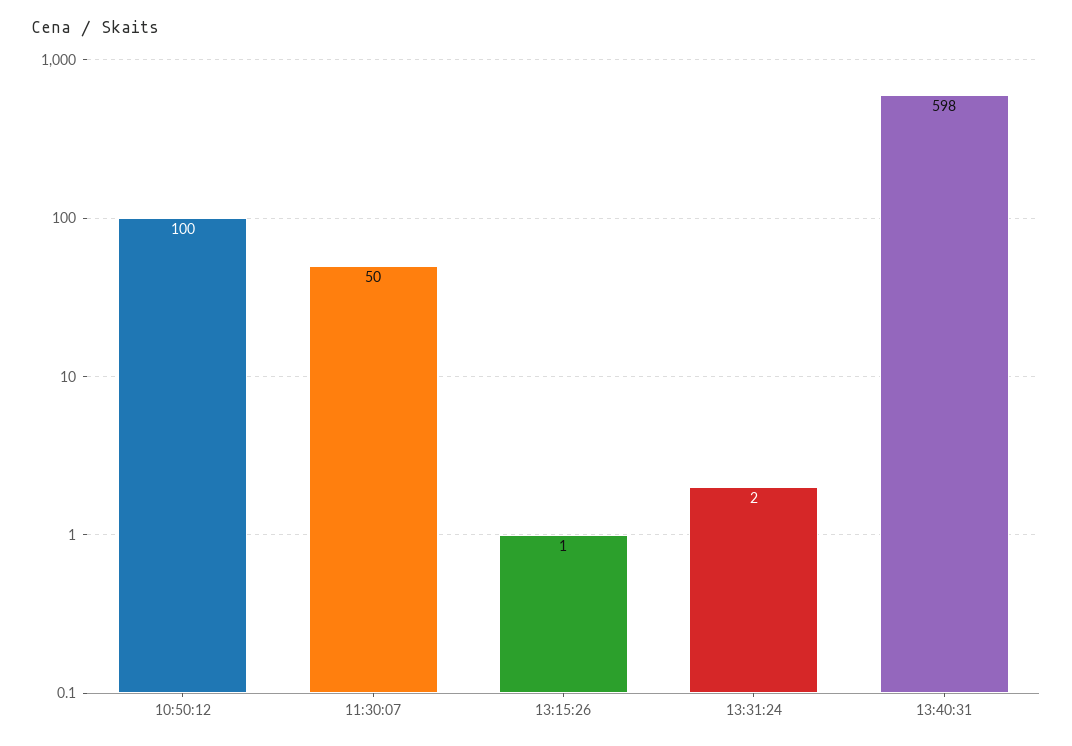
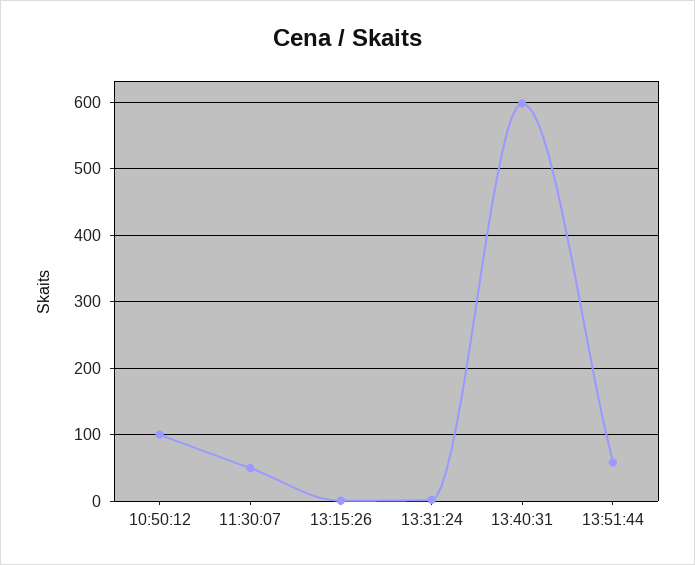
13:51:44: none -> 60

